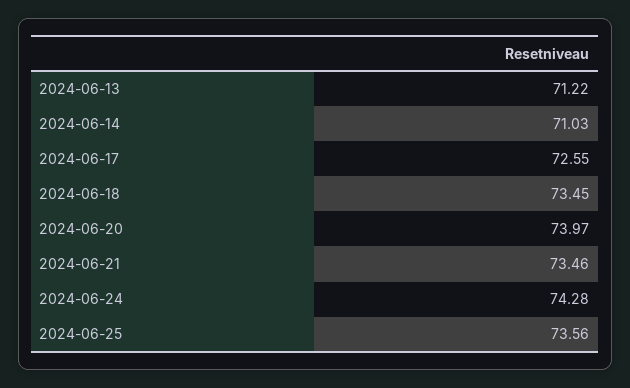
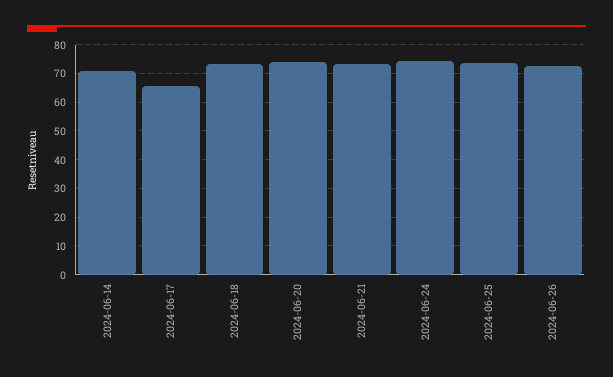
2024-06-13: 71.22 -> none
2024-06-17: 72.55 -> 65
2024-06-26: none -> 72.5

